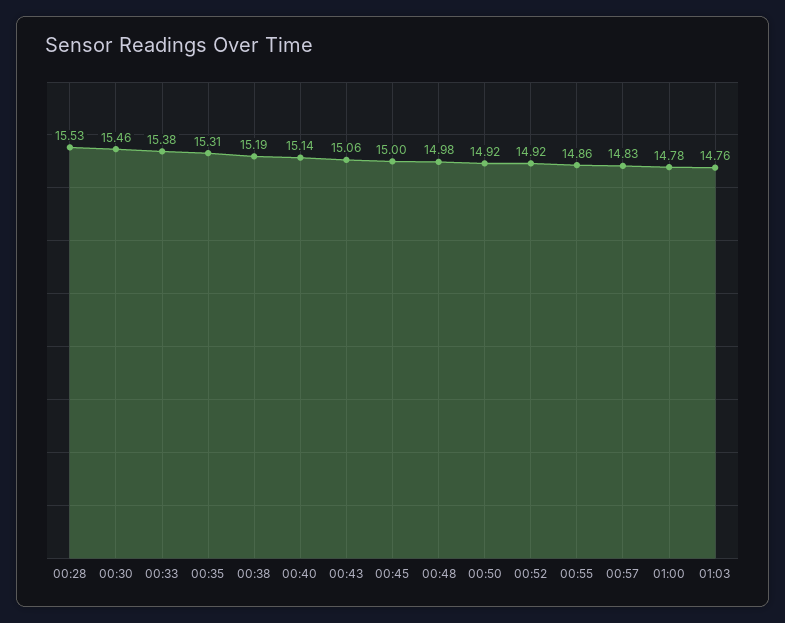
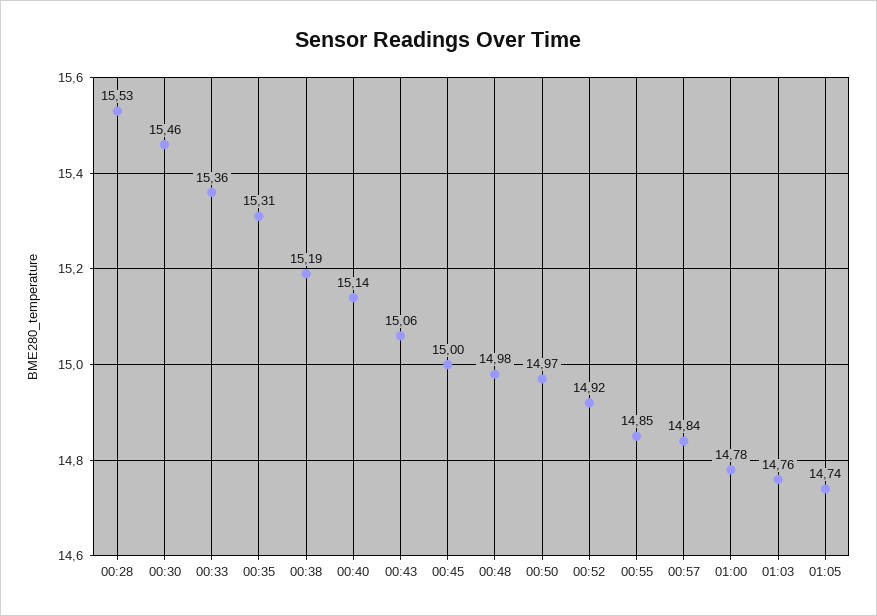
00:33: 15.38 -> 15.36
00:50: 14.92 -> 14.97
00:55: 14.86 -> 14.85
00:57: 14.83 -> 14.84
01:05: none -> 14.74

